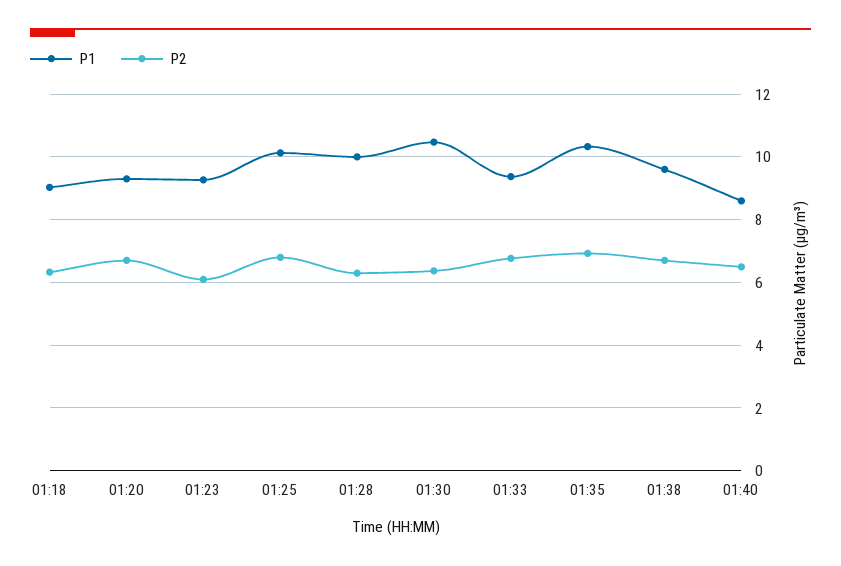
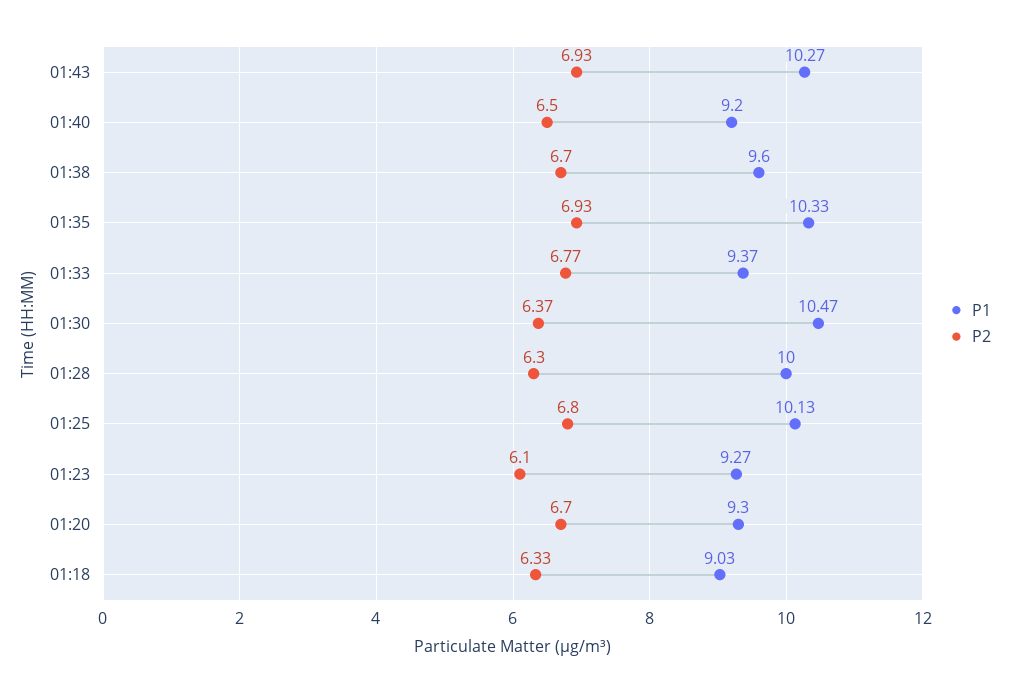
P1, 01:40: 8.6 -> 9.2
P1, 01:43: none -> 10.27
P2, 01:43: none -> 6.93

